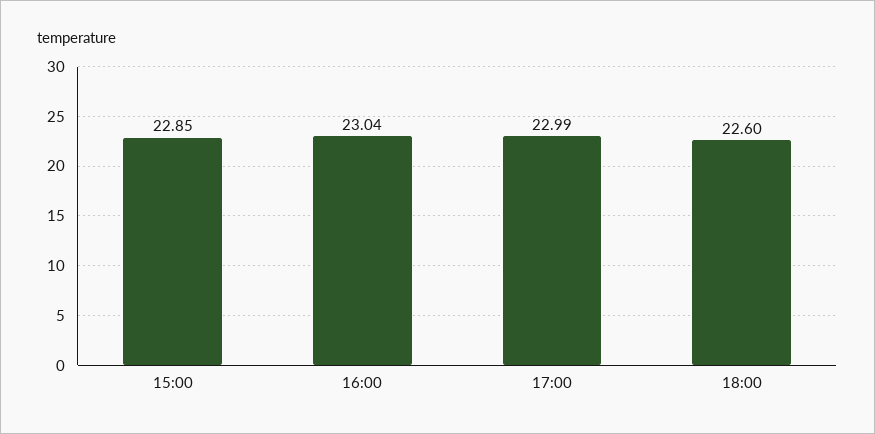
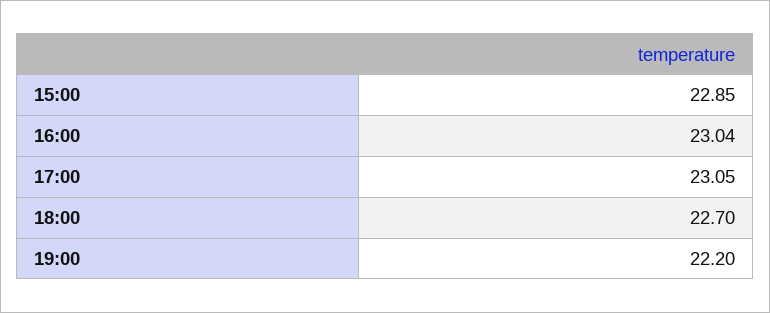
17:00: 22.99 -> 23.05
18:00: 22.6 -> 22.7
19:00: none -> 22.2

